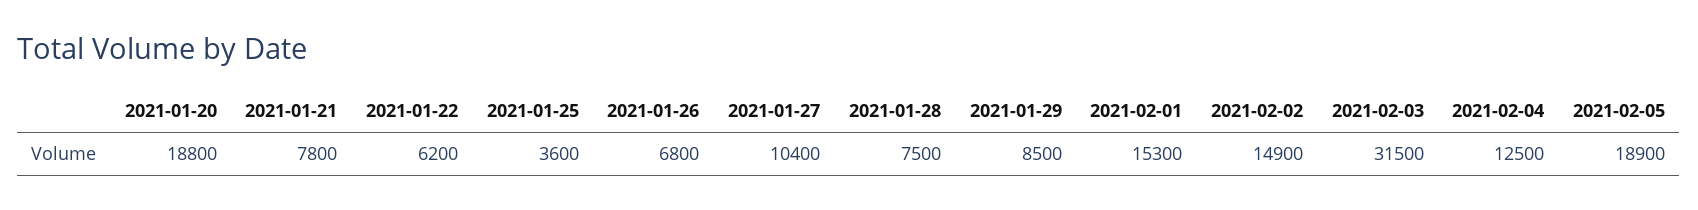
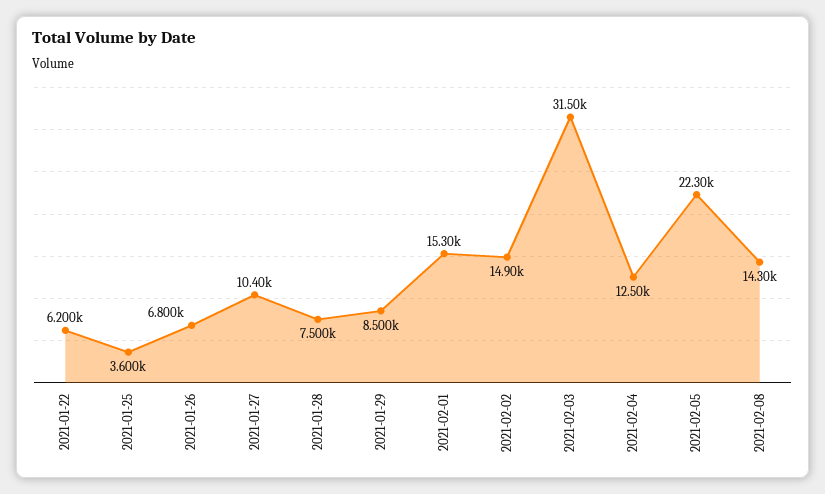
2021-01-20: 18800 -> none
2021-01-21: 7800 -> none
2021-02-05: 18900 -> 22300
2021-02-08: none -> 14300

